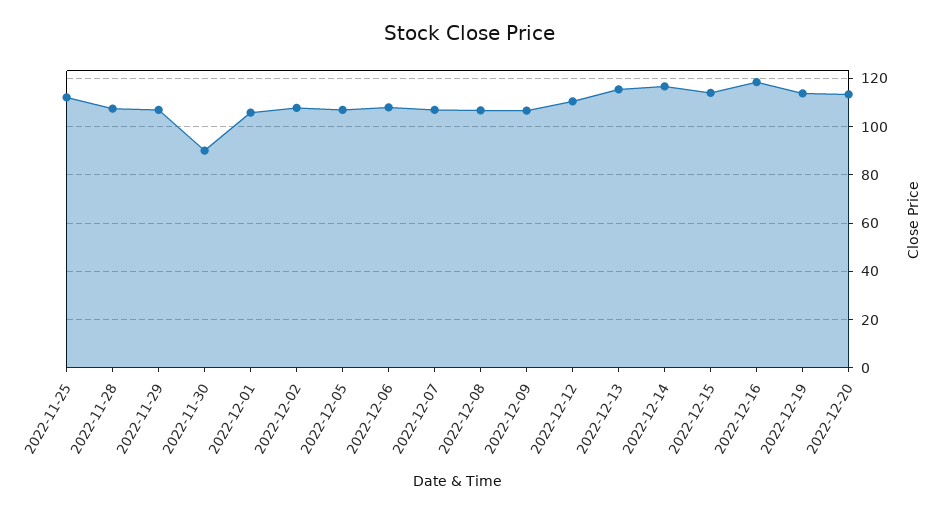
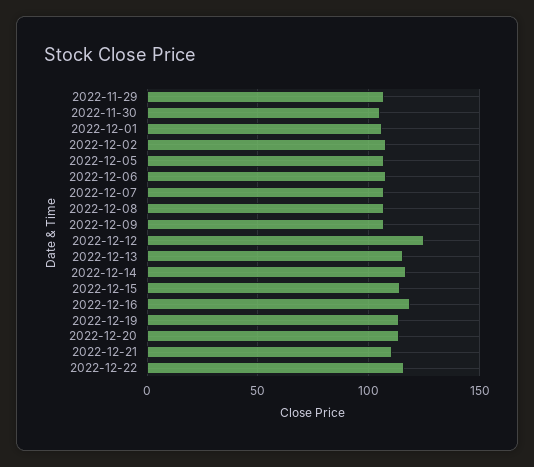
2022-11-25: 112.5 -> none
2022-11-28: 107.5 -> none
2022-11-30: 90 -> 105
2022-12-12: 110 -> 125
2022-12-21: none -> 110
2022-12-22: none -> 115

